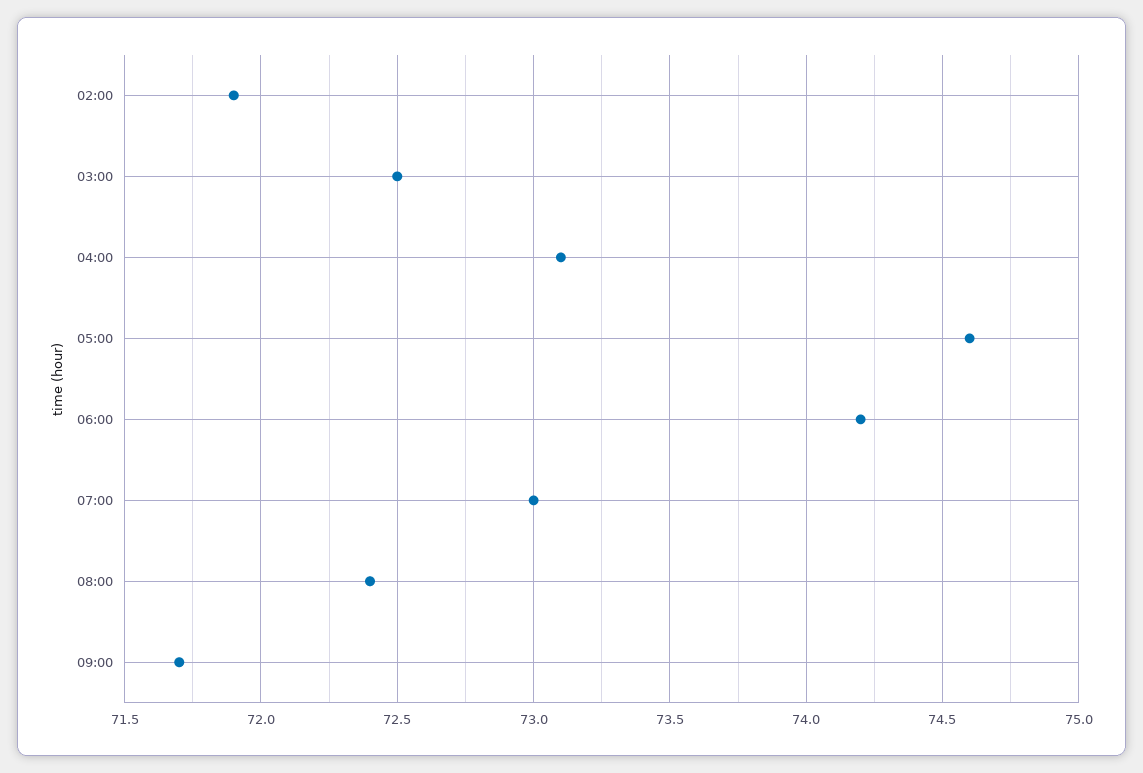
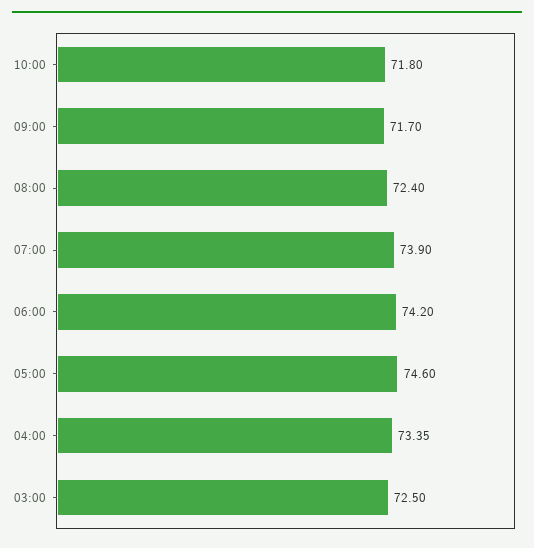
02:00: 71.9 -> none
04:00: 73.1 -> 73.35
07:00: 73 -> 73.9
10:00: none -> 71.8

